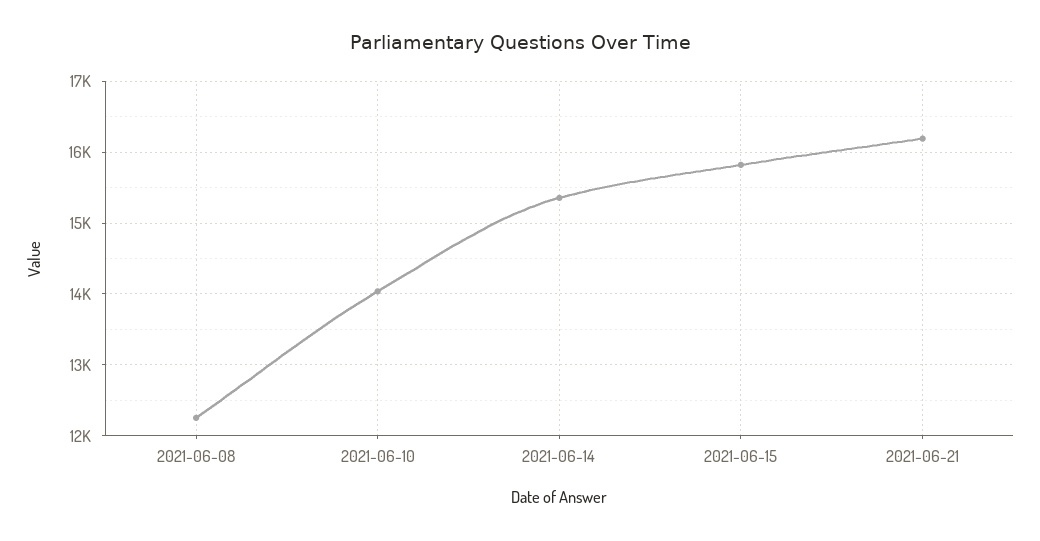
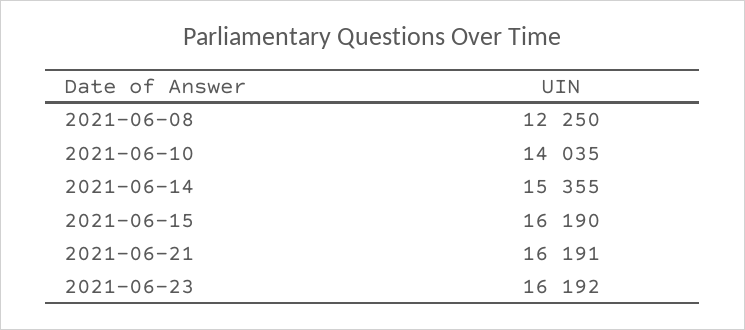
2021-06-15: 15800 -> 16190
2021-06-23: none -> 16192

